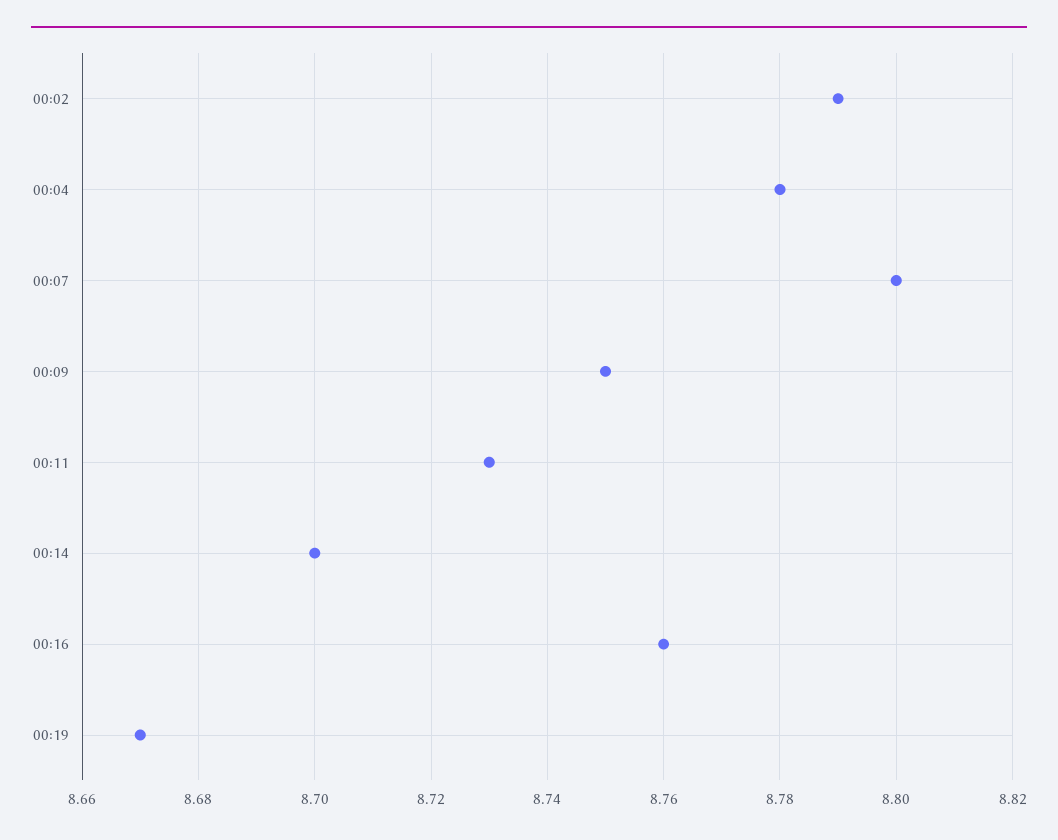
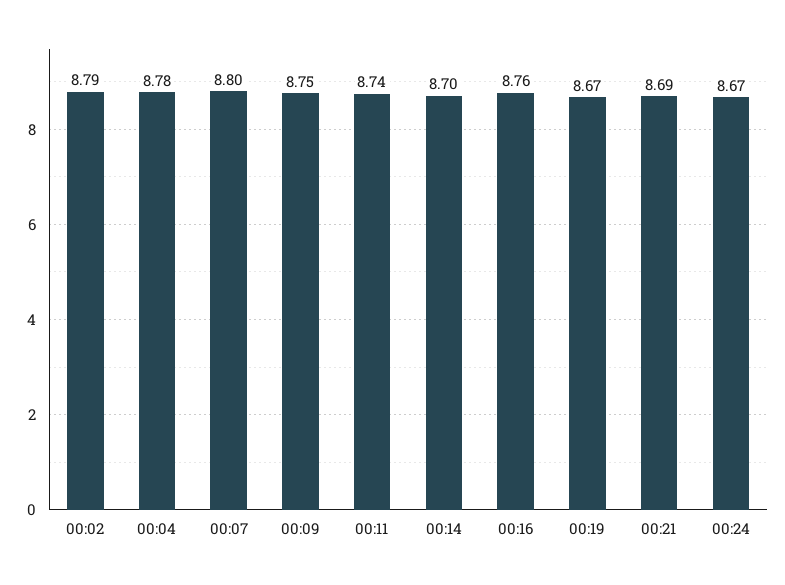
00:11: 8.73 -> 8.74
00:21: none -> 8.69
00:24: none -> 8.67

